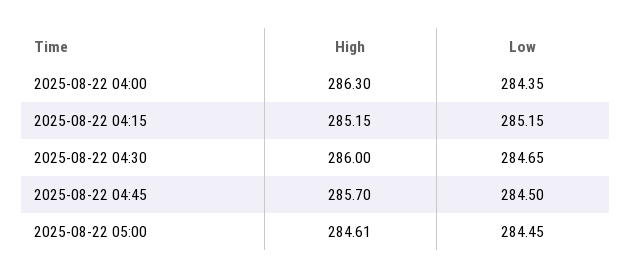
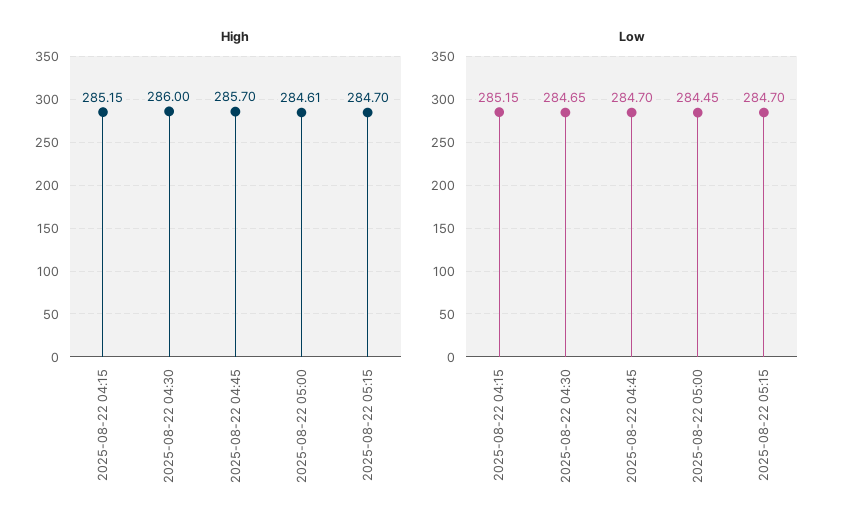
High, 2025-08-22 04:00: 286.3 -> none
Low, 2025-08-22 04:00: 284.35 -> none
Low, 2025-08-22 04:45: 284.5 -> 284.7
High, 2025-08-22 05:15: none -> 284.7
Low, 2025-08-22 05:15: none -> 284.7

